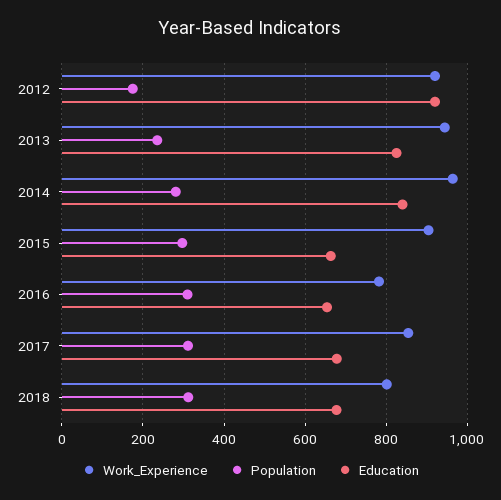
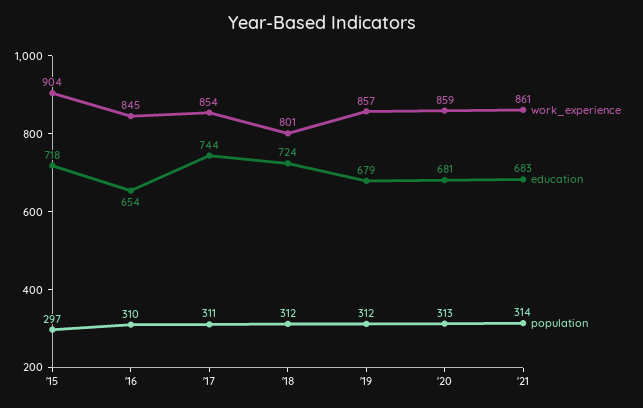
Work_Experience, 2012: 920 -> none
Population, 2012: 180 -> none
Education, 2012: 920 -> none
Work_Experience, 2013: 940 -> none
Population, 2013: 240 -> none
Education, 2013: 820 -> none
Work_Experience, 2014: 960 -> none
Population, 2014: 280 -> none
Education, 2014: 840 -> none
Education, 2015: 660 -> 718
Work_Experience, 2016: 780 -> 845
Education, 2017: 680 -> 744
Education, 2018: 680 -> 724
Work_Experience, '19: none -> 857
Education, '19: none -> 679
Population, '19: none -> 312
Work_Experience, '20: none -> 859
Education, '20: none -> 681
Population, '20: none -> 313
Work_Experience, '21: none -> 861
Education, '21: none -> 683
Population, '21: none -> 314

